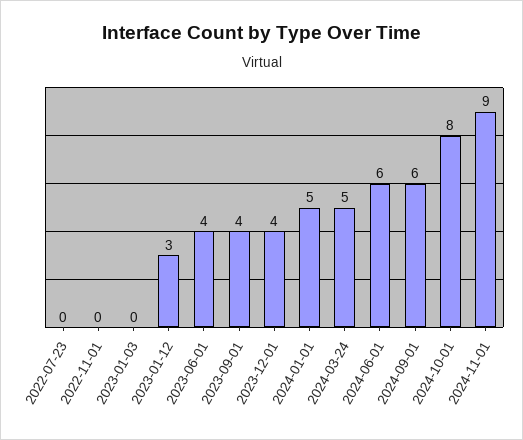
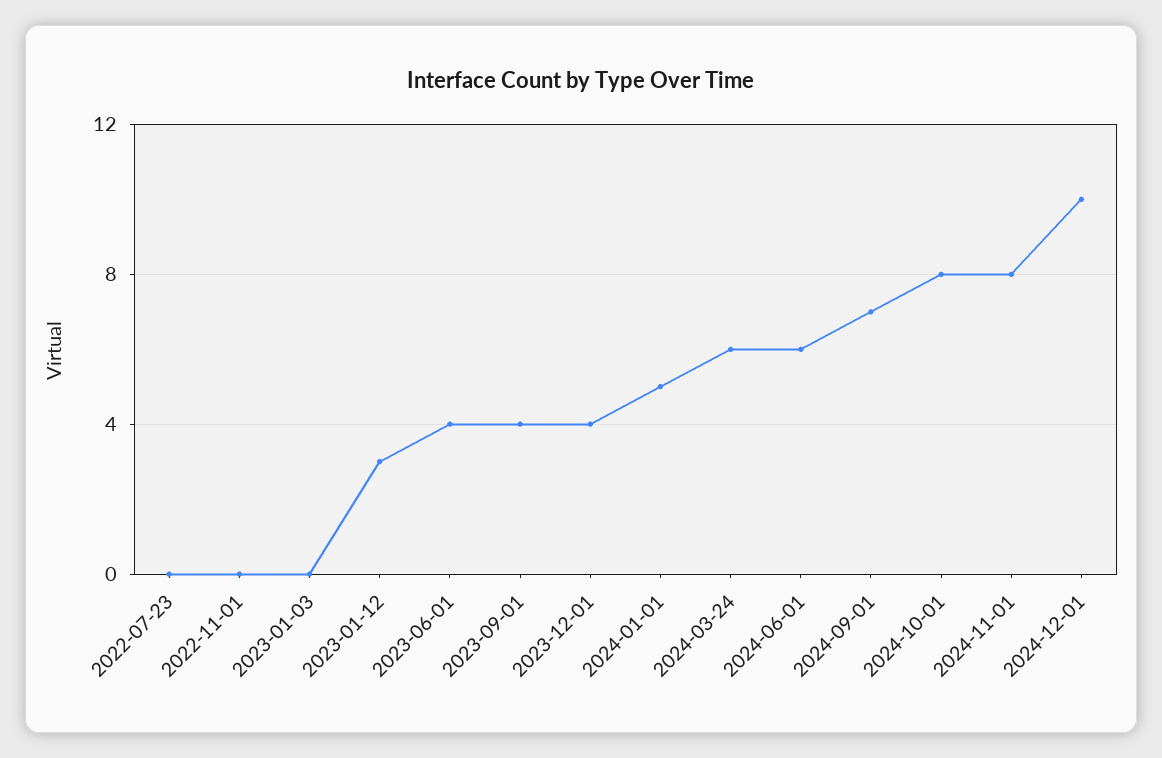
2024-03-24: 5 -> 6
2024-09-01: 6 -> 7
2024-11-01: 9 -> 8
2024-12-01: none -> 10

